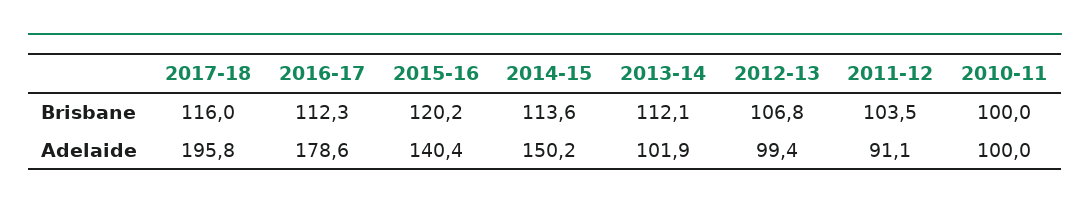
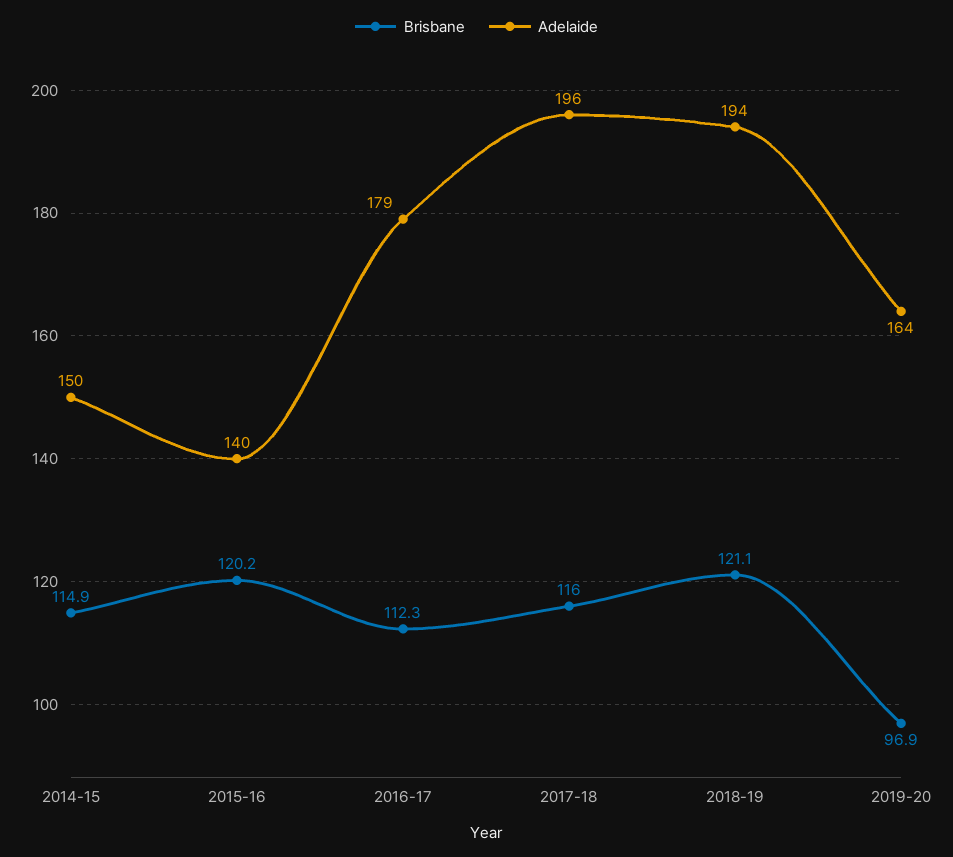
Brisbane, 2014-15: 113.6 -> 114.9
Brisbane, 2013-14: 112.1 -> none
Brisbane, 2012-13: 106.8 -> none
Brisbane, 2011-12: 103.5 -> none
Brisbane, 2010-11: 100 -> none
Adelaide, 2013-14: 101.9 -> none
Adelaide, 2012-13: 99.4 -> none
Adelaide, 2011-12: 91.1 -> none
Adelaide, 2010-11: 100 -> none
Brisbane, 2018-19: none -> 121.1
Adelaide, 2018-19: none -> 194
Brisbane, 2019-20: none -> 96.9
Adelaide, 2019-20: none -> 164

